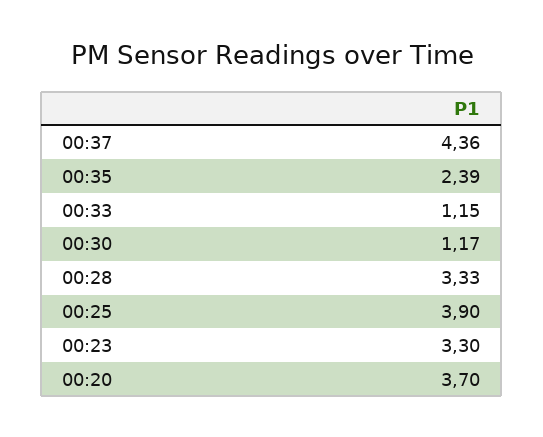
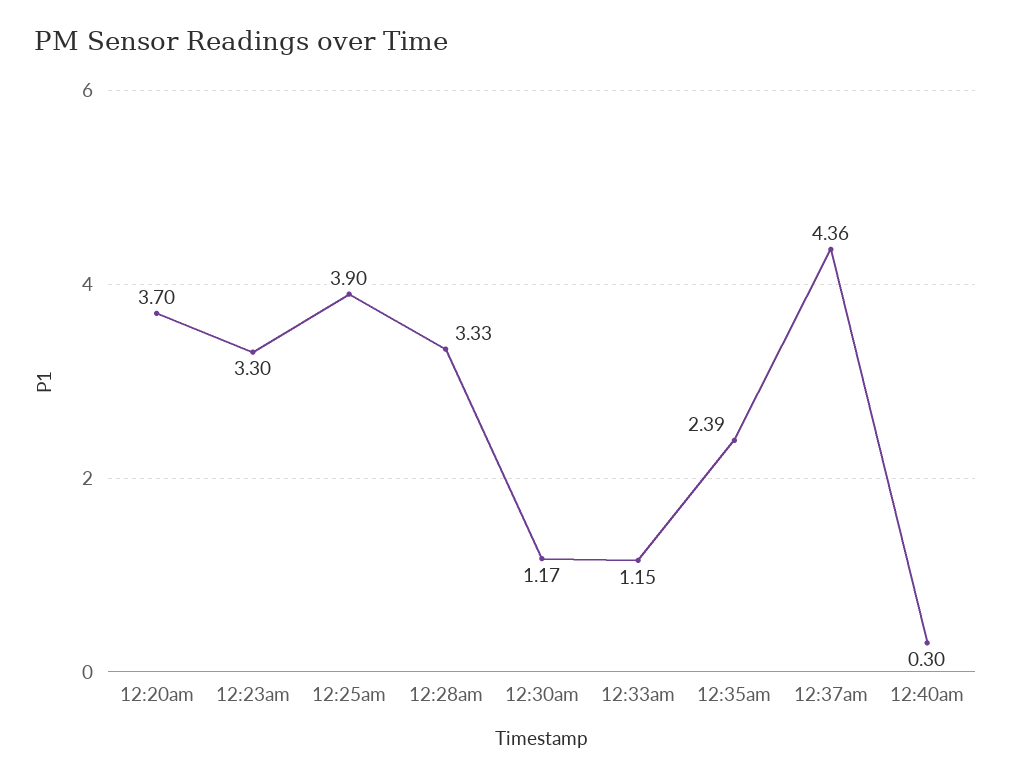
12:40am: none -> 0.3

